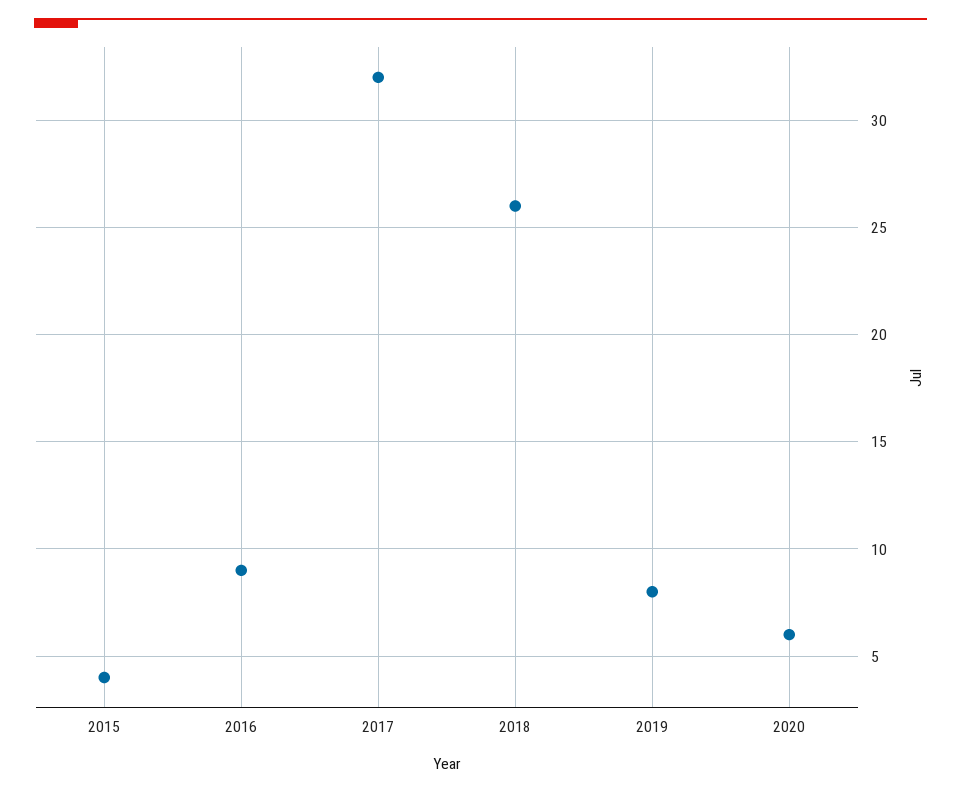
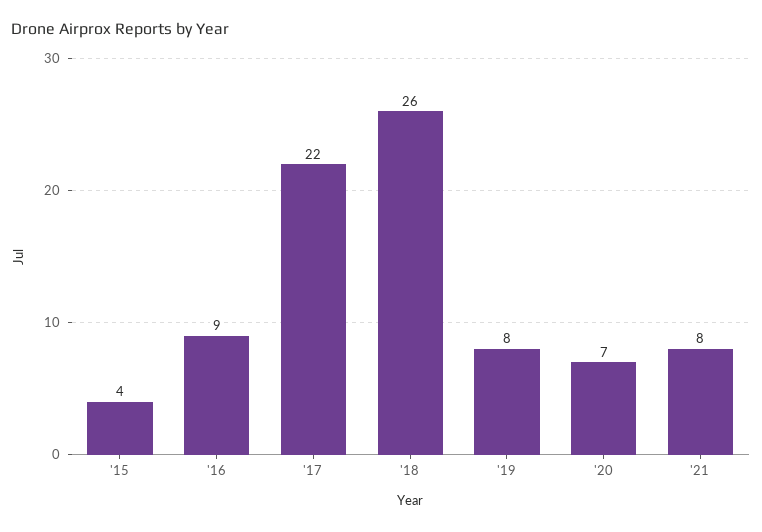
2017: 32 -> 22
2020: 6 -> 7
'21: none -> 8

